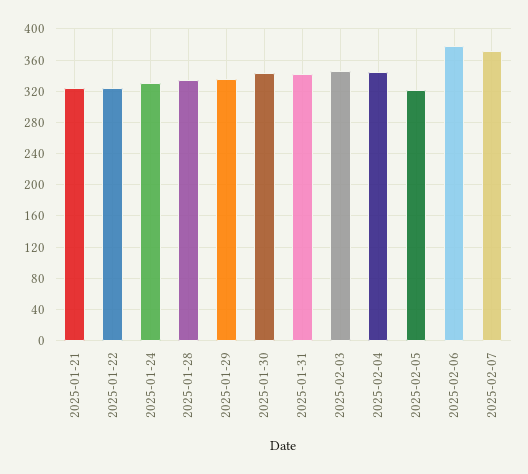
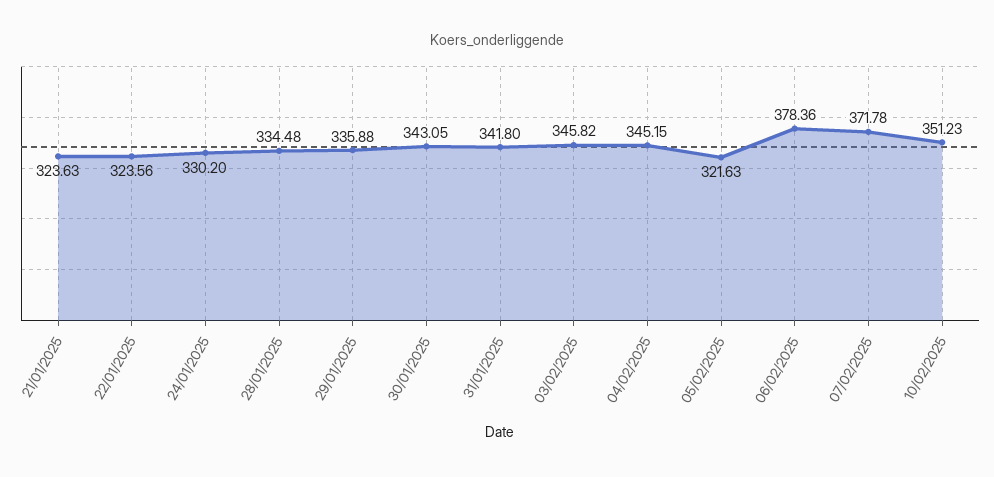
10/02/2025: none -> 351.23

